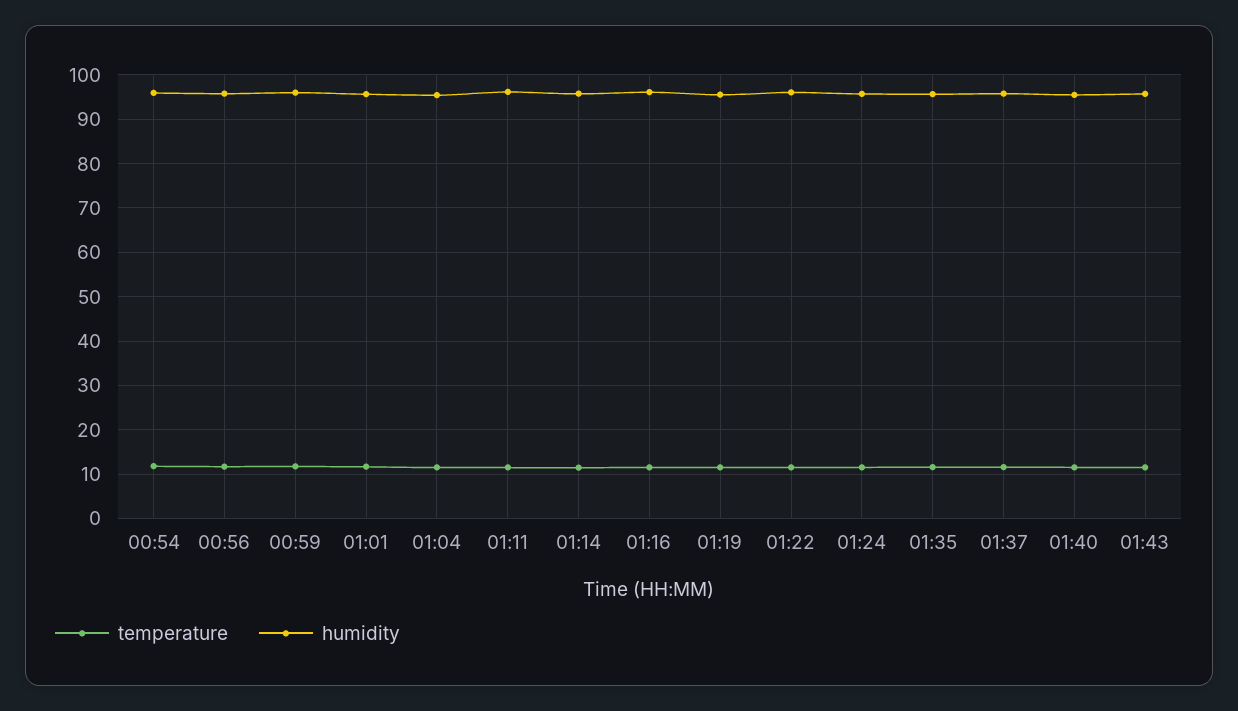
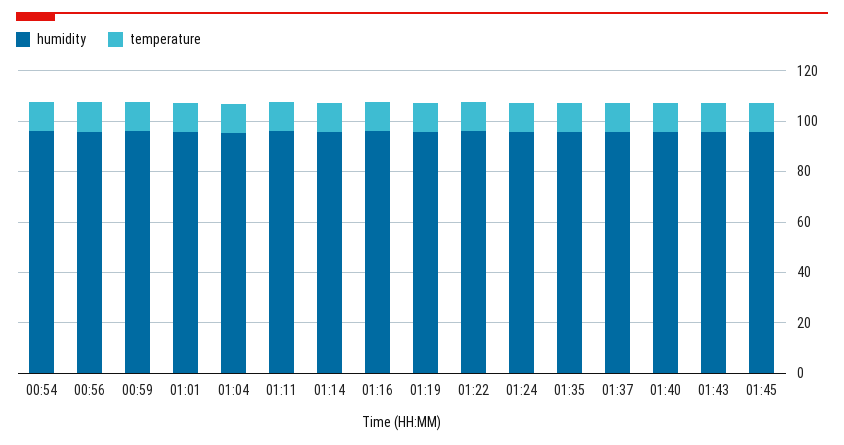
humidity, 01:45: none -> 95
temperature, 01:45: none -> 10

